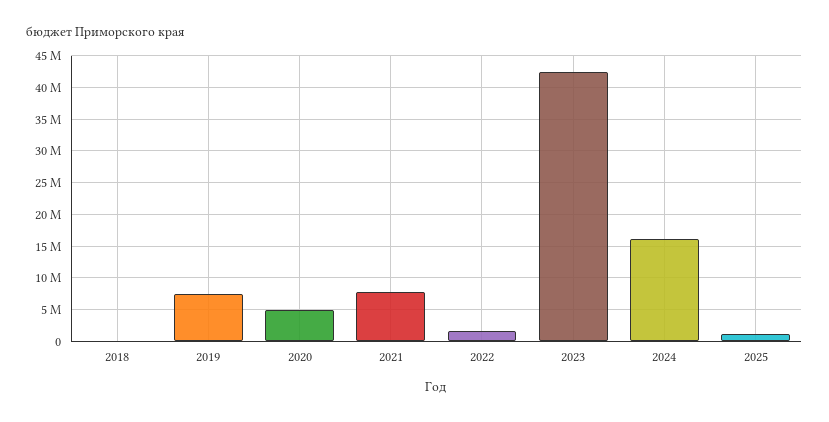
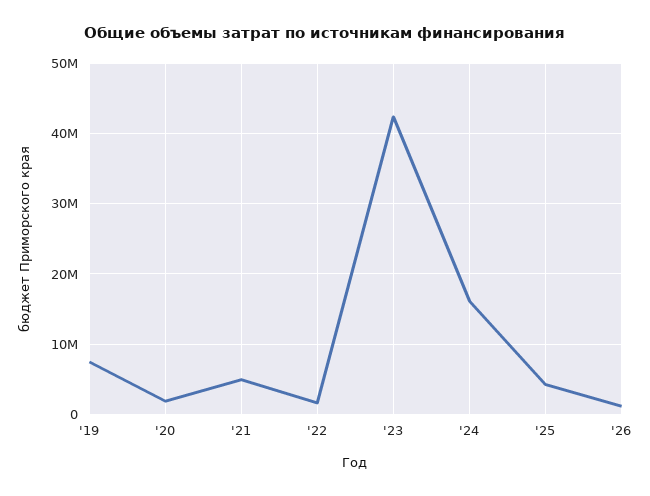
2018: 0 -> none
2020: 5000000 -> 2000000
2021: 8000000 -> 5000000
2025: 1000000 -> 4000000
'26: none -> 1000000

